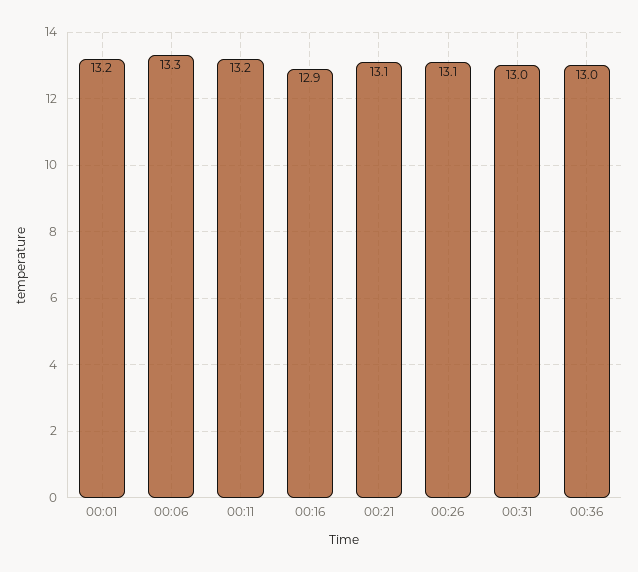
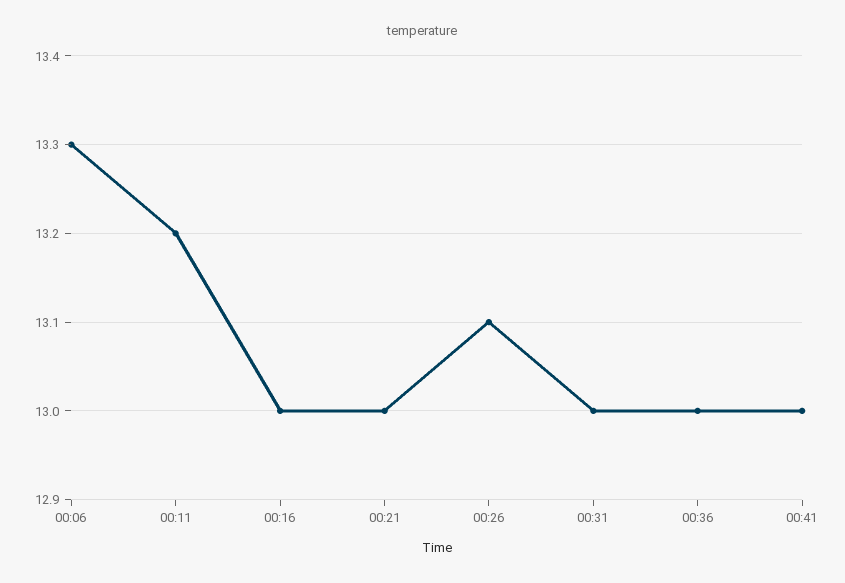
00:01: 13.2 -> none
00:16: 12.9 -> 13
00:21: 13.1 -> 13
00:41: none -> 13

